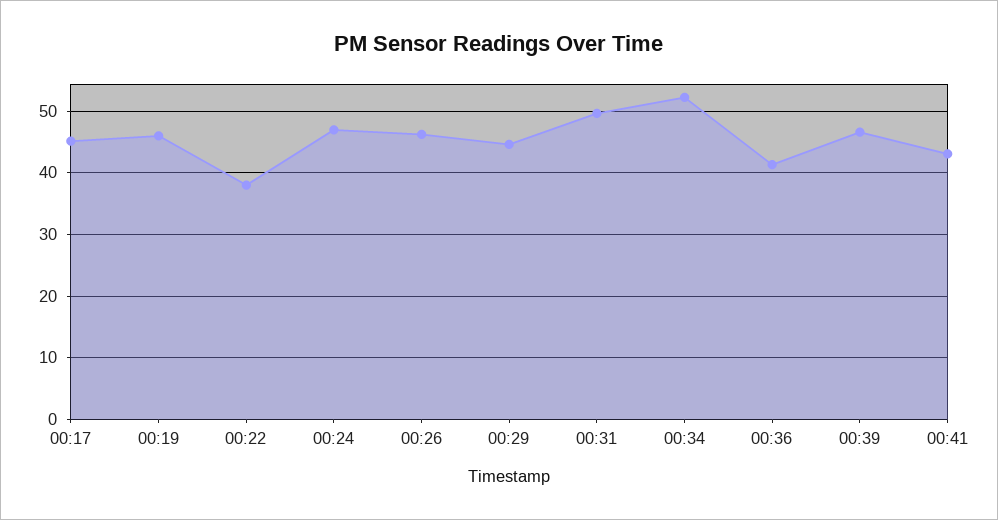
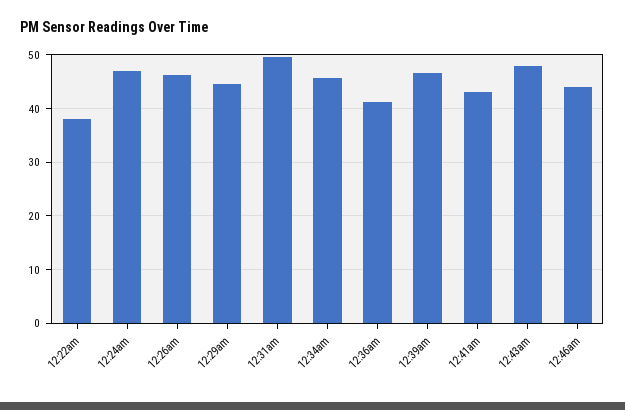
00:17: 45 -> none
00:19: 46 -> none
00:34: 52 -> 46
12:43am: none -> 48
12:46am: none -> 44

